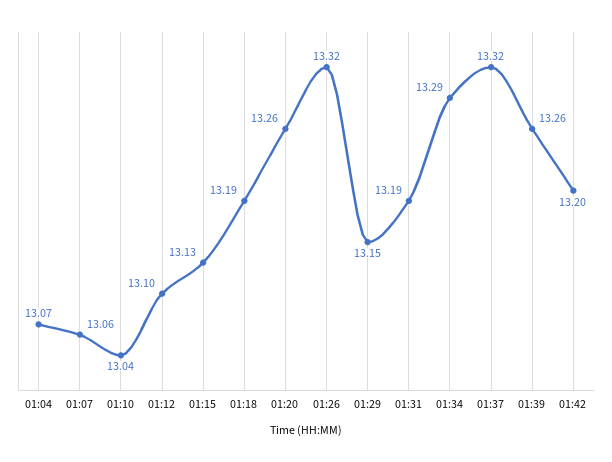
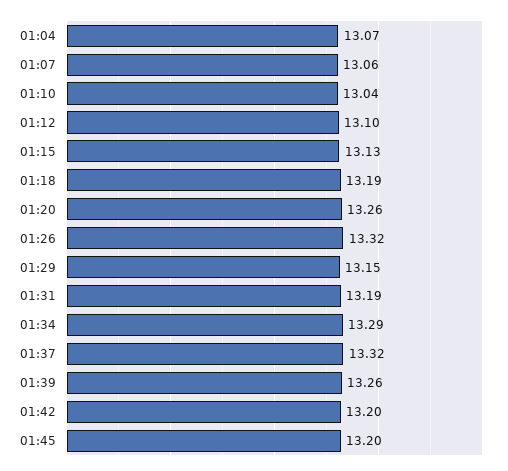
01:45: none -> 13.2

